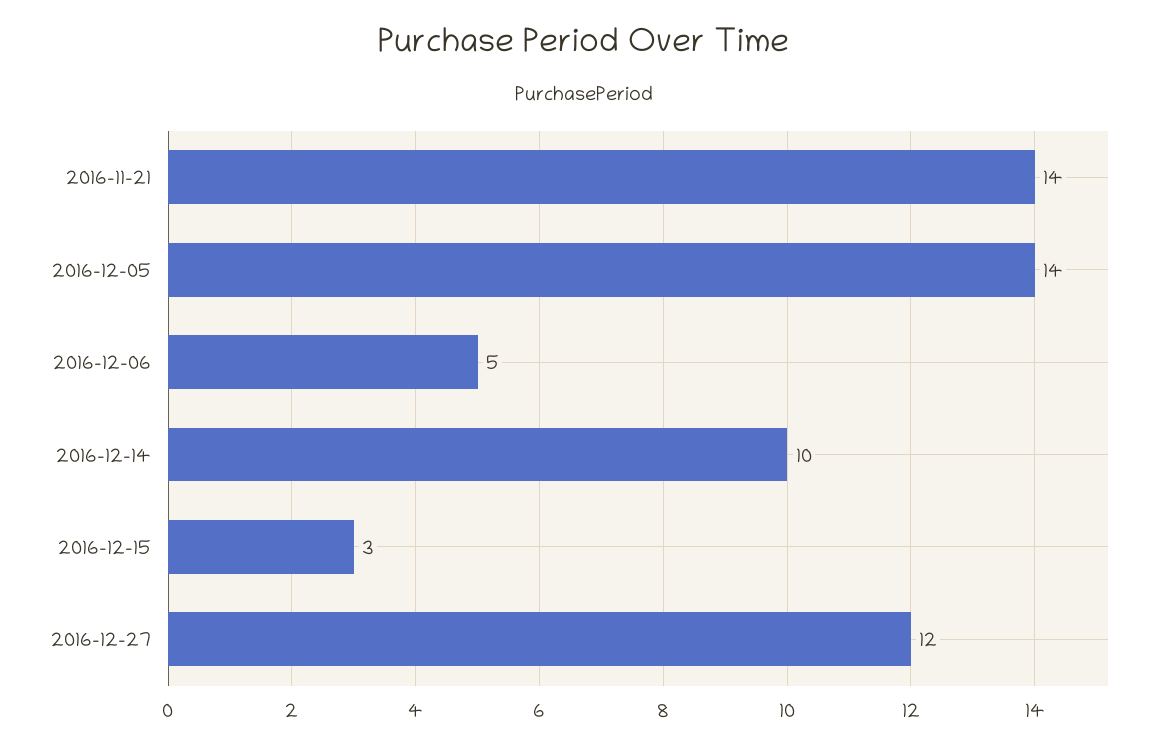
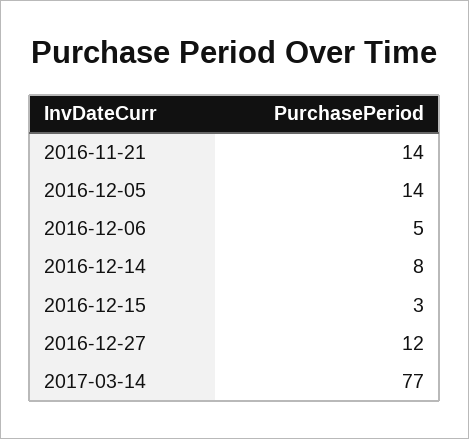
2016-12-14: 10 -> 8
2017-03-14: none -> 77

